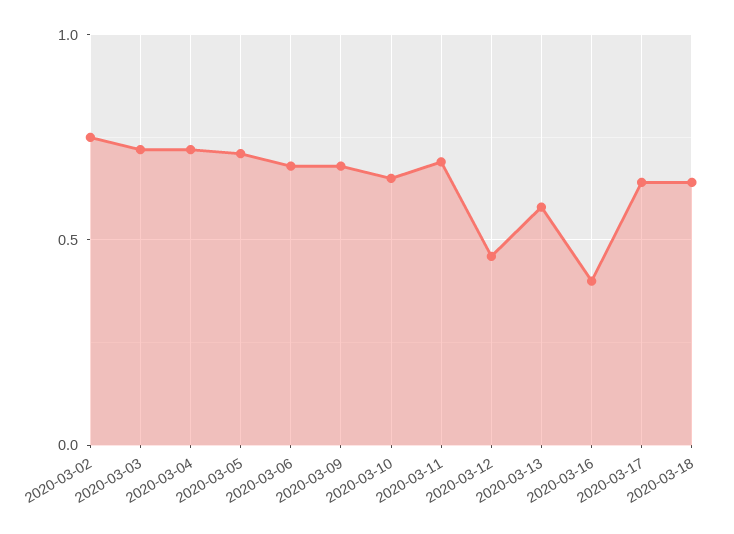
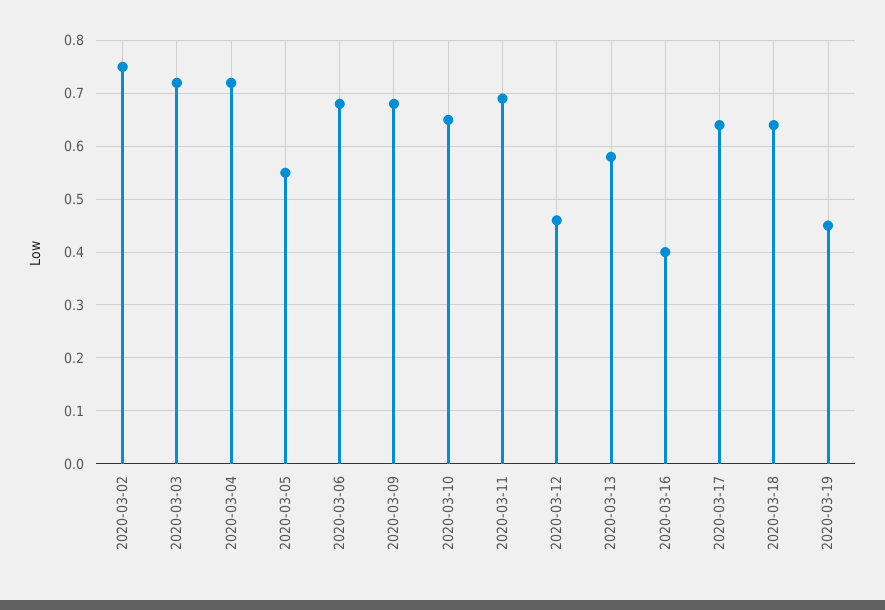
2020-03-05: 0.7 -> 0.55
2020-03-19: none -> 0.45

